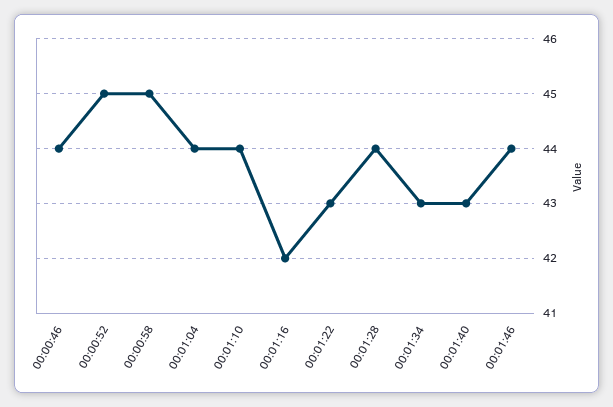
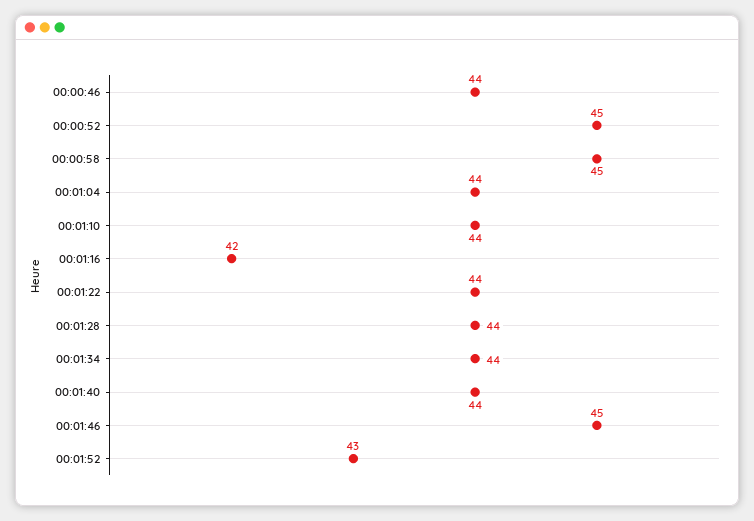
00:01:22: 43 -> 44
00:01:34: 43 -> 44
00:01:40: 43 -> 44
00:01:46: 44 -> 45
00:01:52: none -> 43

